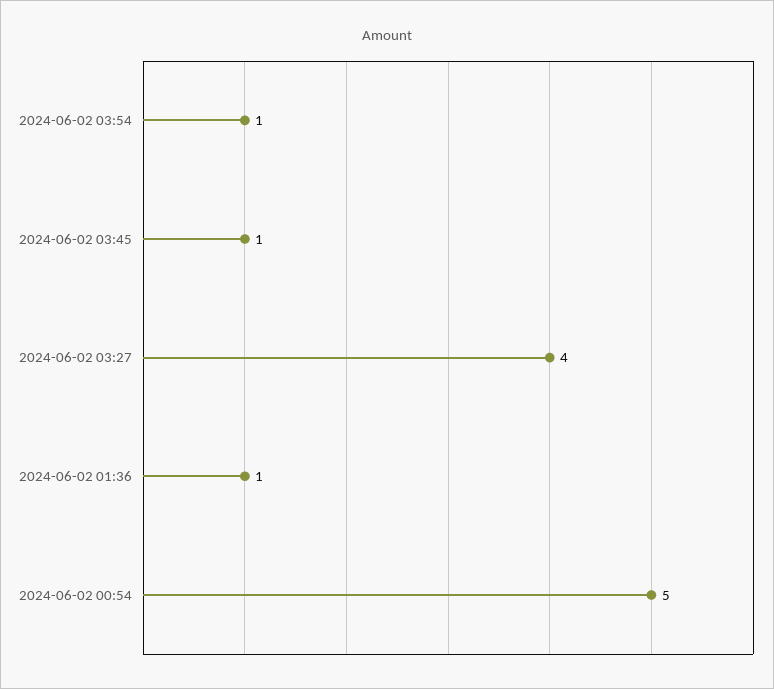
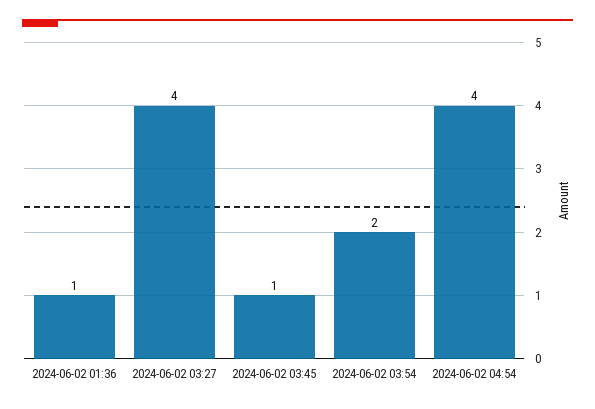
2024-06-02 03:54: 1 -> 2
2024-06-02 00:54: 5 -> none
2024-06-02 04:54: none -> 4

